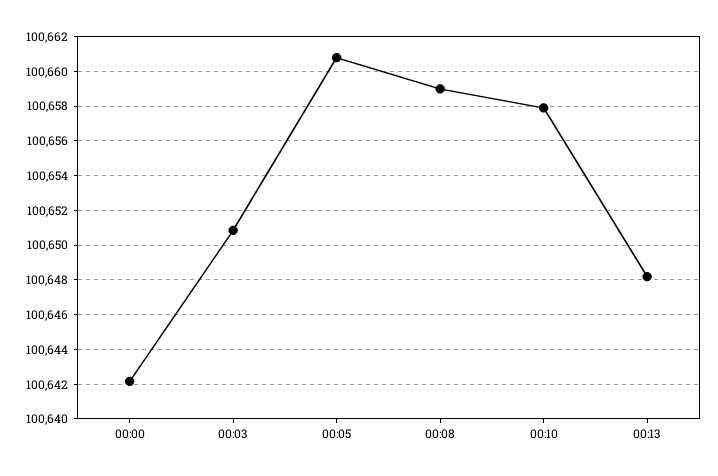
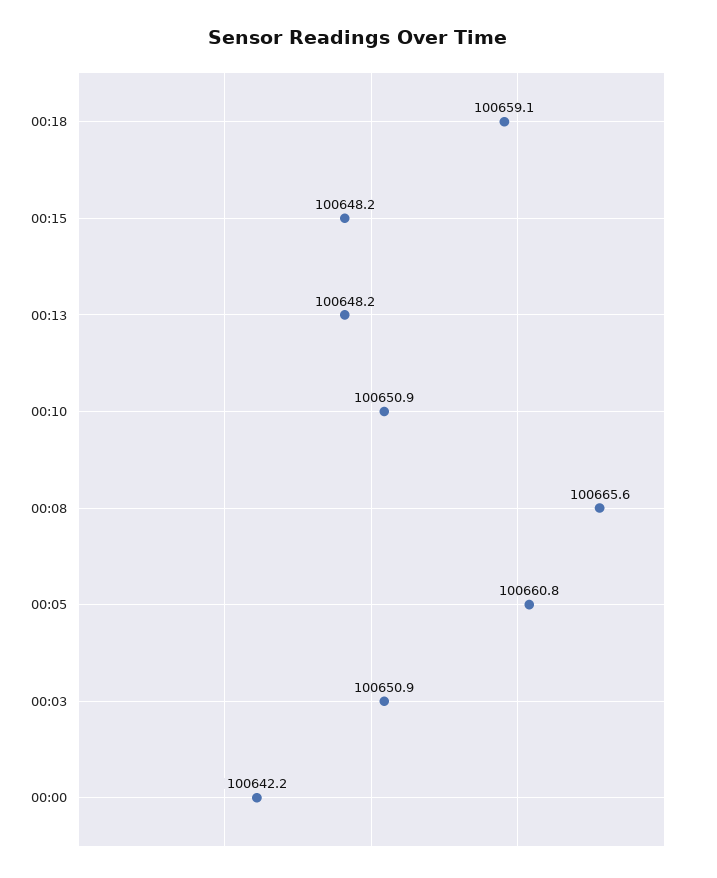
00:08: 100659 -> 100665.6
00:10: 100658 -> 100650.9
00:18: none -> 100659.1
00:15: none -> 100648.2

